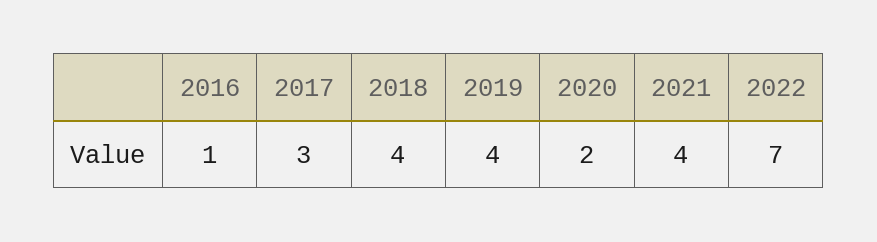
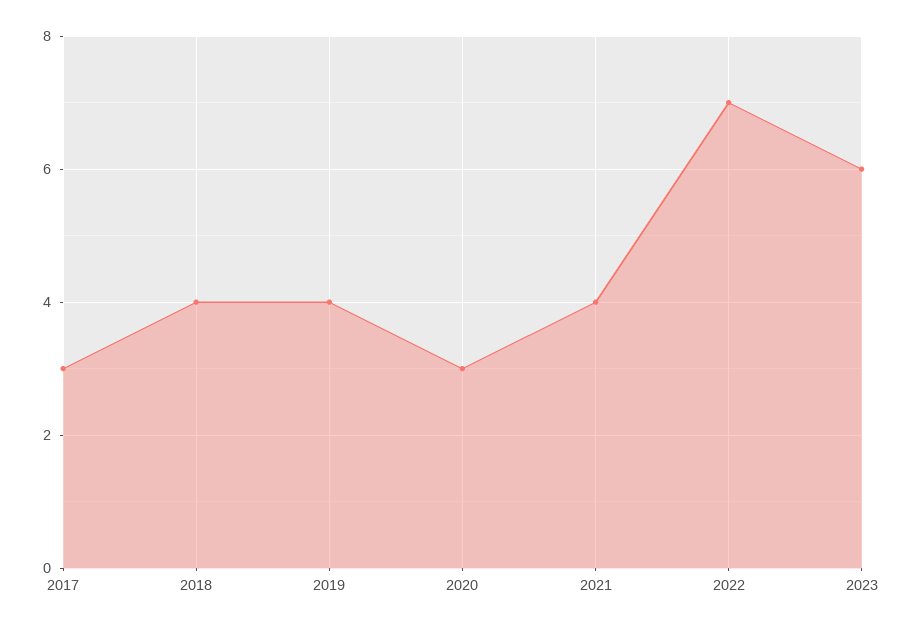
2016: 1 -> none
2020: 2 -> 3
2023: none -> 6

